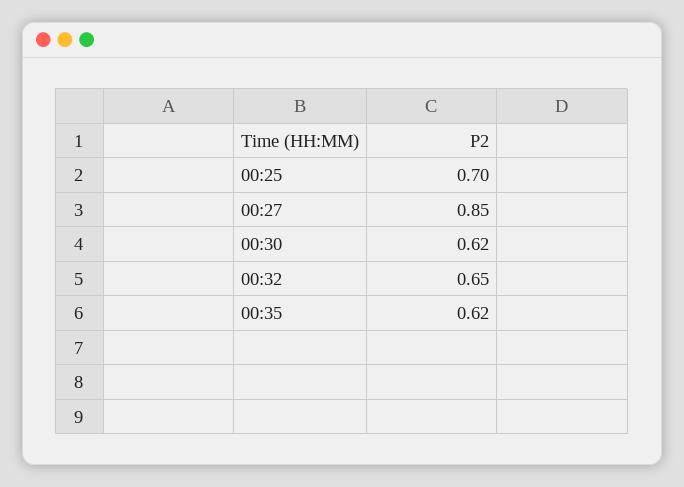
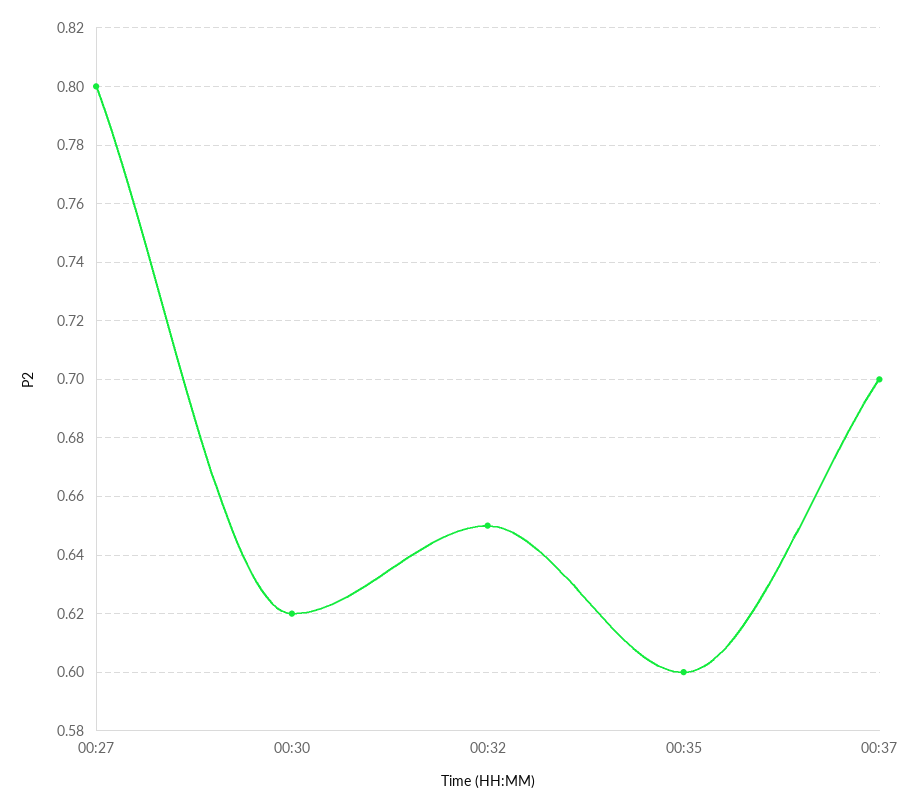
00:25: 0.7 -> none
00:27: 0.85 -> 0.8
00:35: 0.62 -> 0.6
00:37: none -> 0.7

